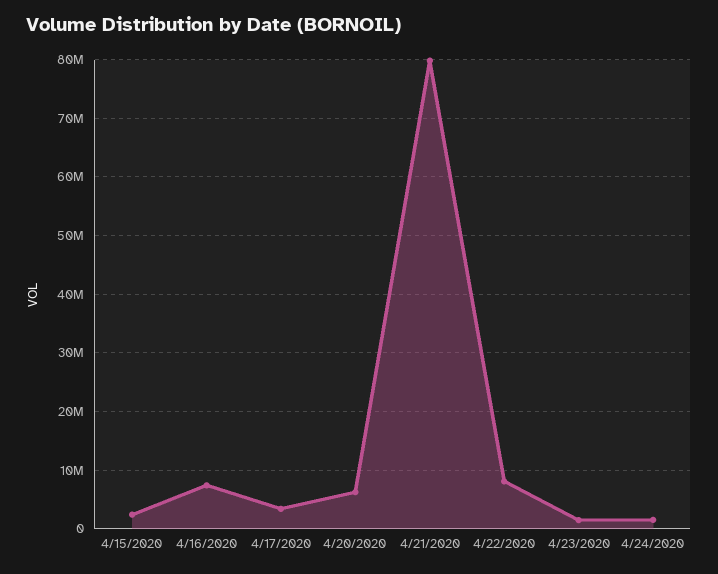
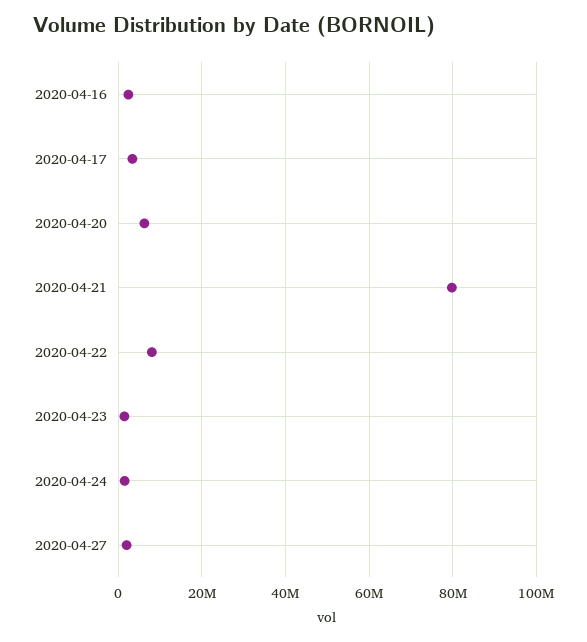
4/15/2020: 2000000 -> none
4/16/2020: 8000000 -> 2000000
2020-04-27: none -> 2000000

